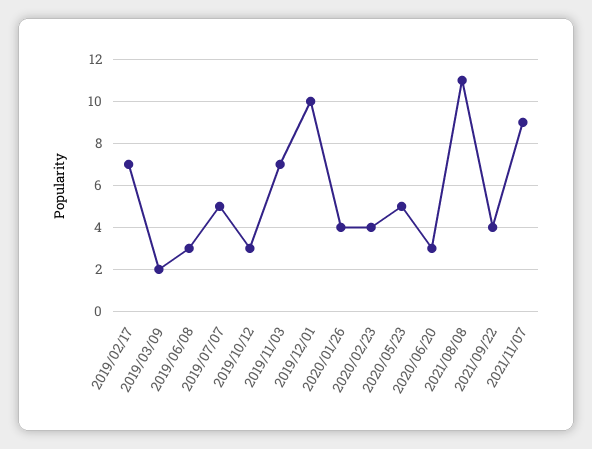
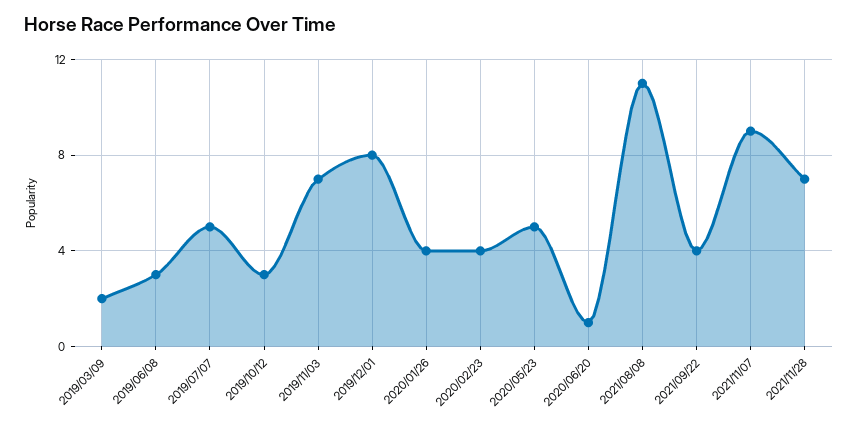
2019/02/17: 7 -> none
2019/12/01: 10 -> 8
2020/06/20: 3 -> 1
2021/11/28: none -> 7

